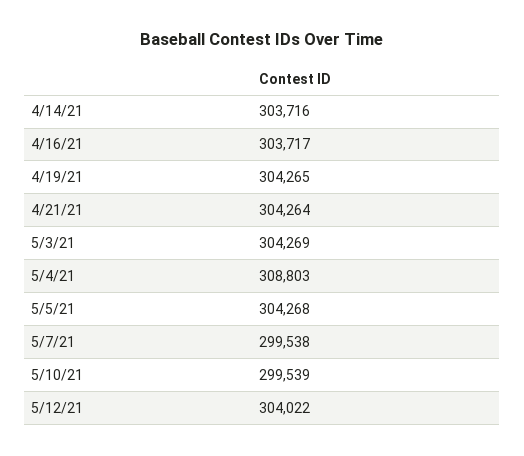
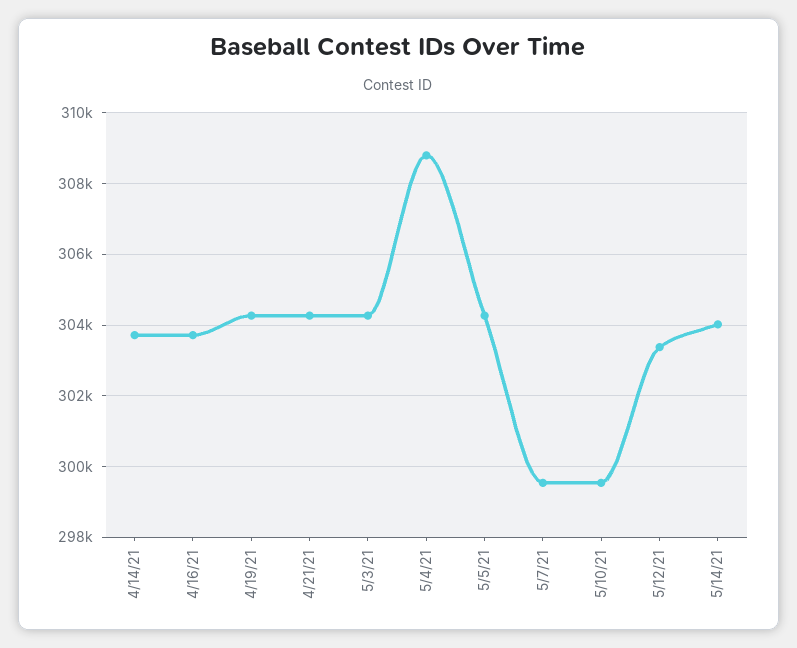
5/12/21: 304022 -> 303400
5/14/21: none -> 304000

